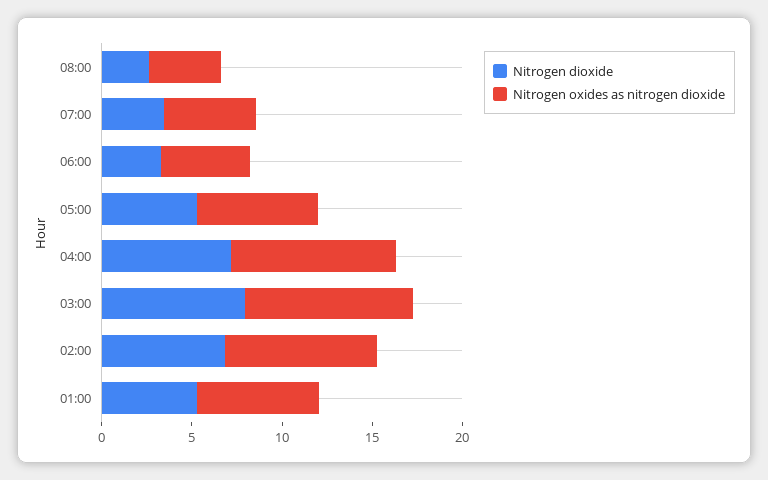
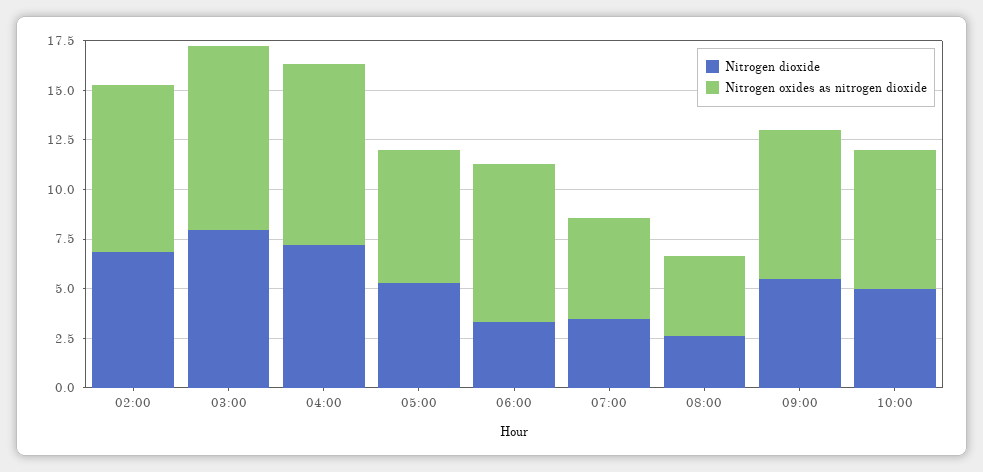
Nitrogen oxides as nitrogen dioxide, 06:00: 5 -> 8
Nitrogen dioxide, 01:00: 5 -> none
Nitrogen oxides as nitrogen dioxide, 01:00: 7 -> none
Nitrogen dioxide, 09:00: none -> 5.5
Nitrogen oxides as nitrogen dioxide, 09:00: none -> 7.5
Nitrogen dioxide, 10:00: none -> 5
Nitrogen oxides as nitrogen dioxide, 10:00: none -> 7

